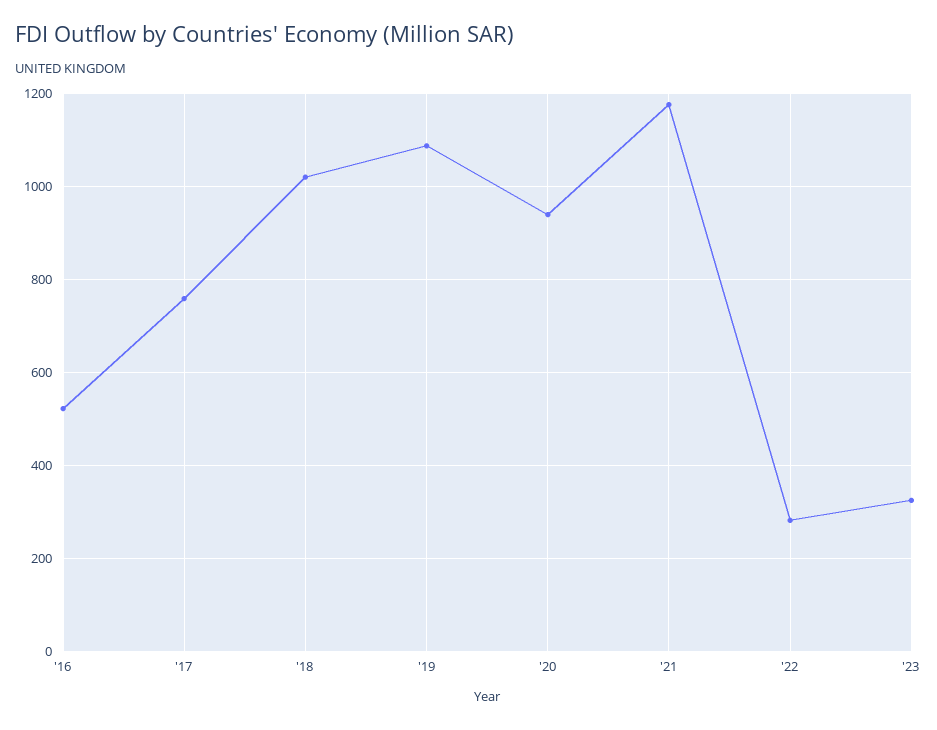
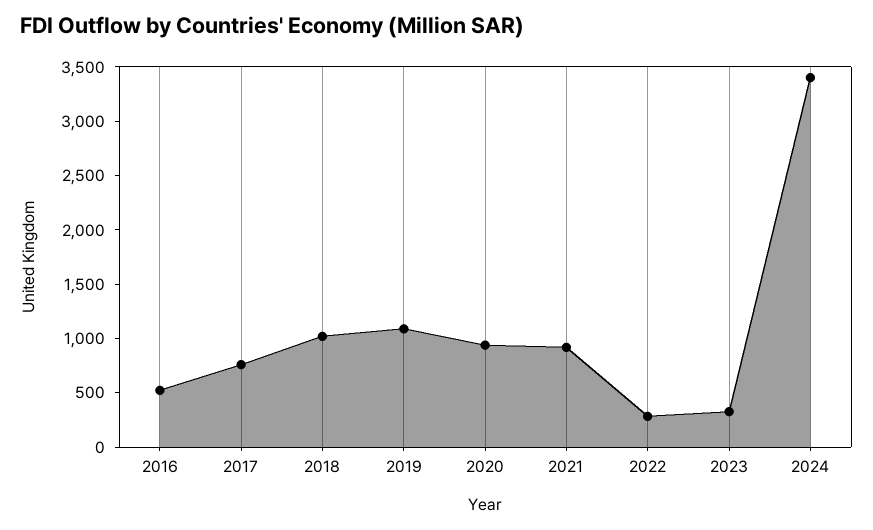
'21: 1180 -> 900
2024: none -> 3400

